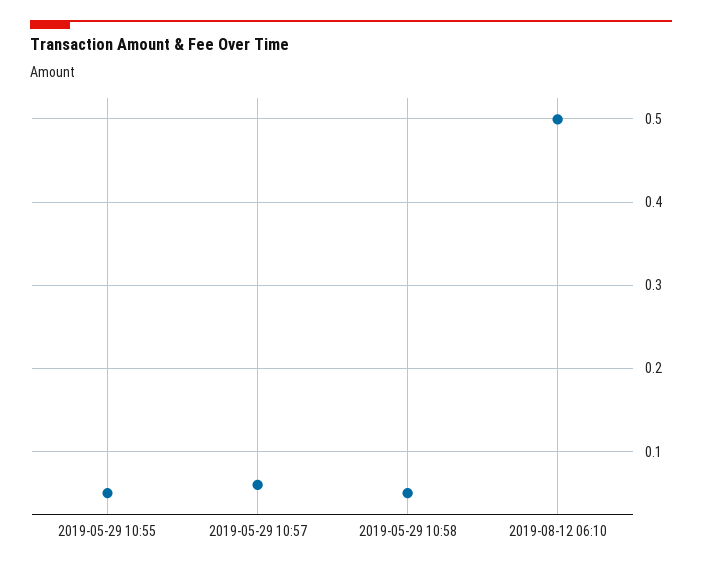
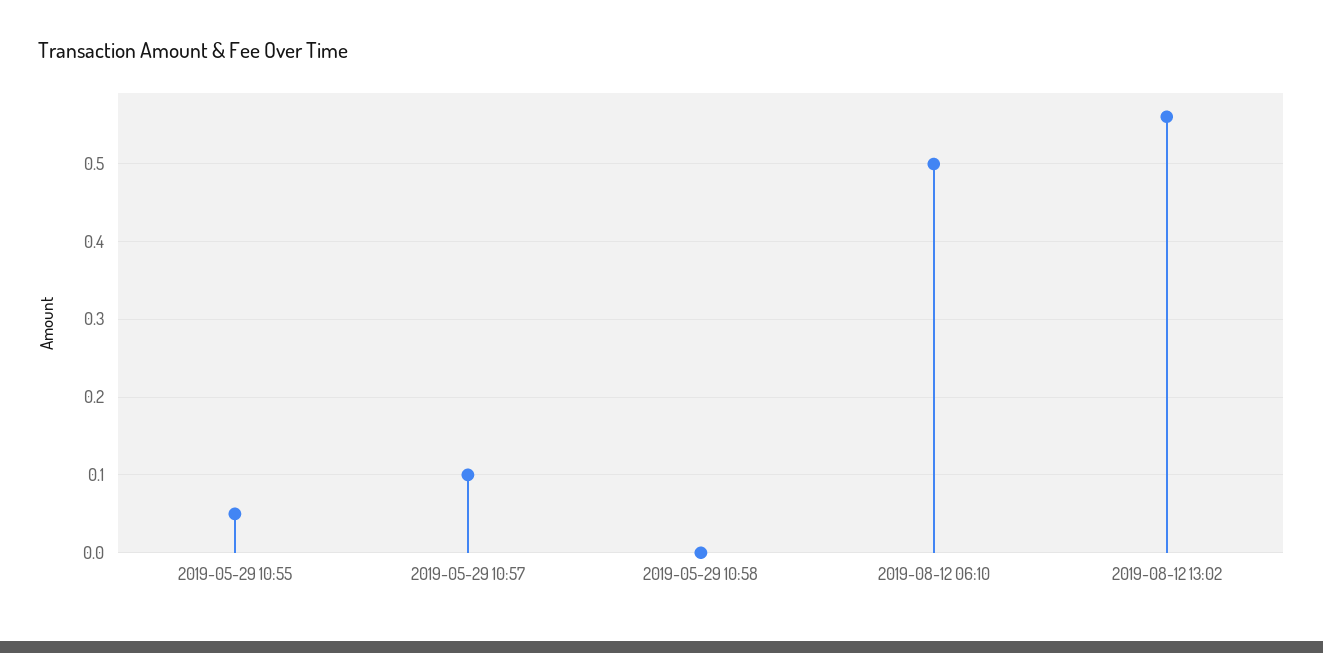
2019-05-29 10:57: 0.06 -> 0.1
2019-05-29 10:58: 0.05 -> 0
2019-08-12 13:02: none -> 0.56

